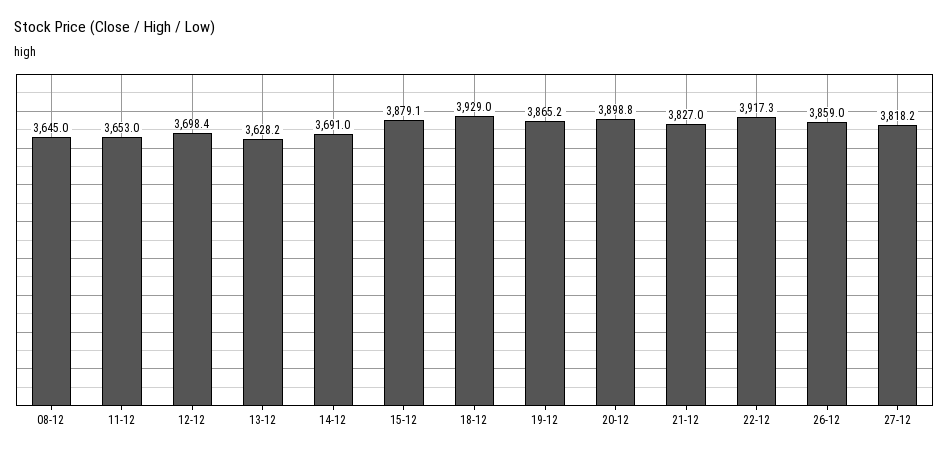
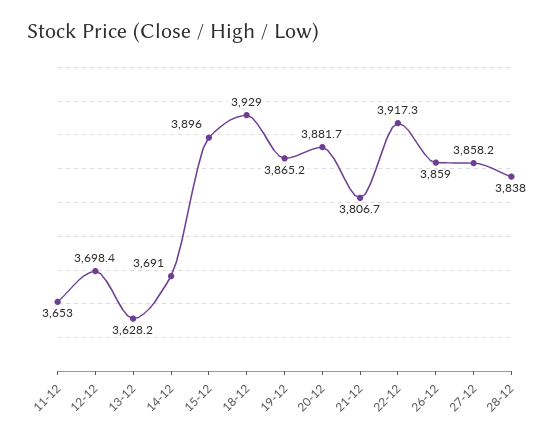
08-12: 3645 -> none
15-12: 3879.1 -> 3896
20-12: 3898.8 -> 3881.7
21-12: 3827 -> 3806.7
27-12: 3818.2 -> 3858.2
28-12: none -> 3838

